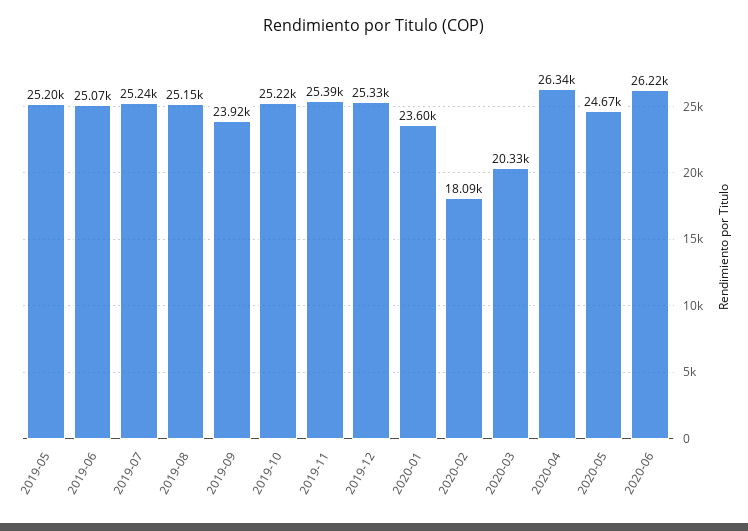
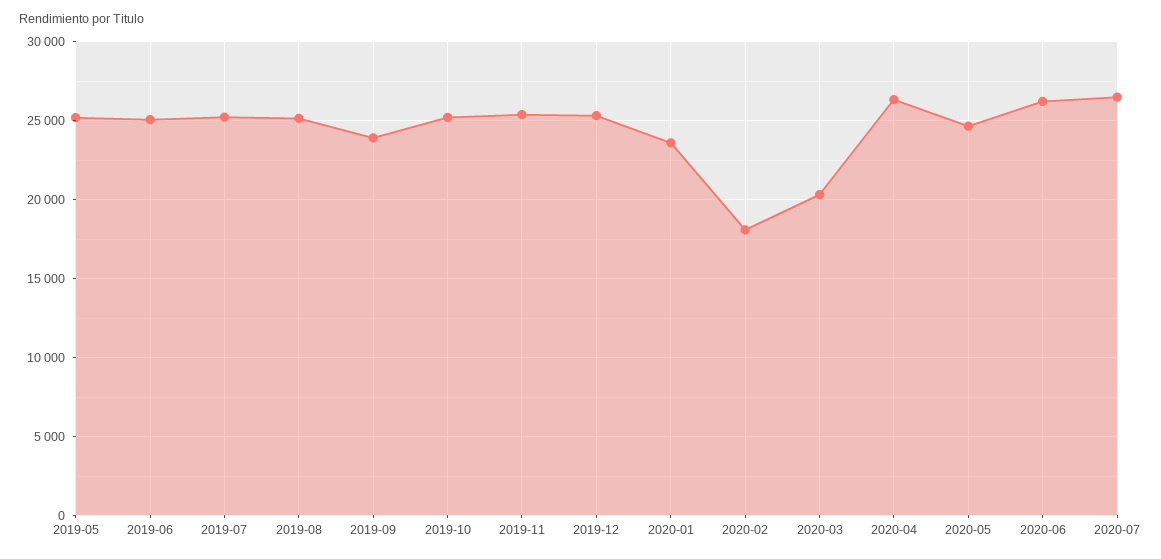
2020-07: none -> 26500

